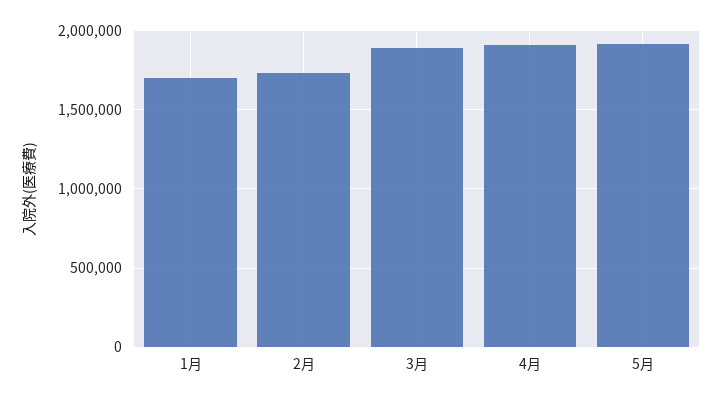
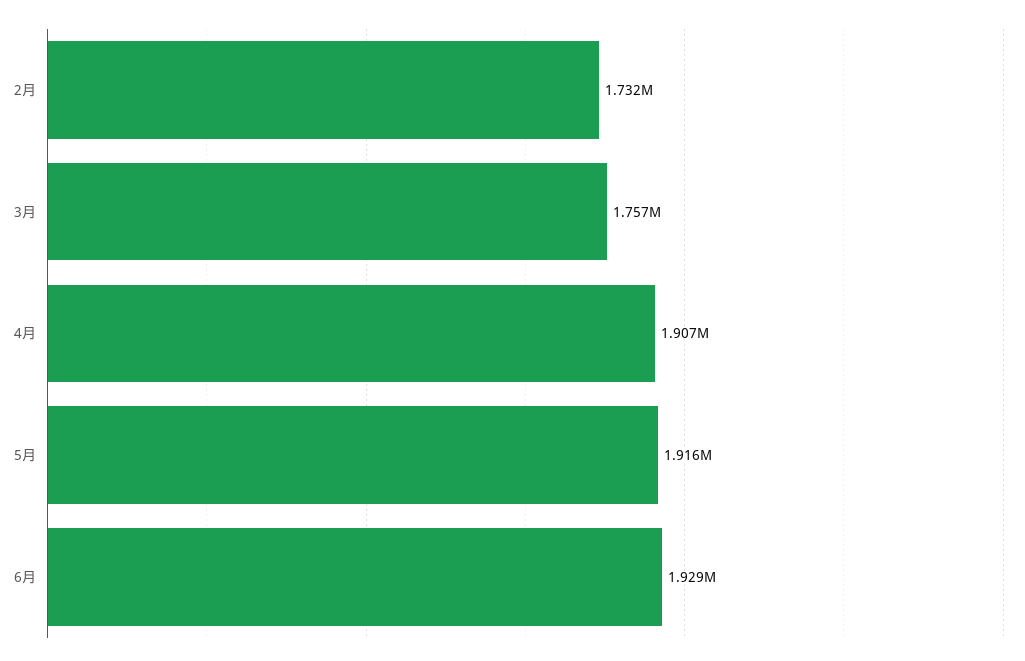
1月: 1700000 -> none
3月: 1900000 -> 1757000
6月: none -> 1929000

